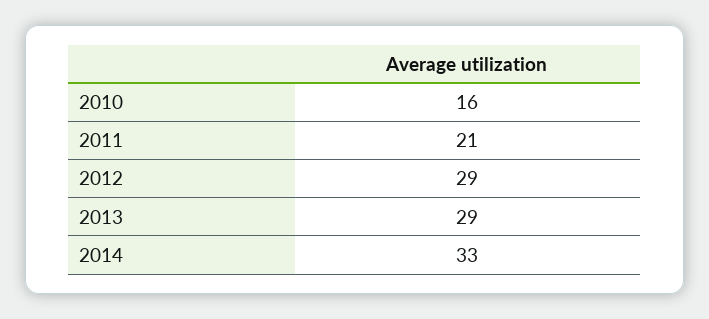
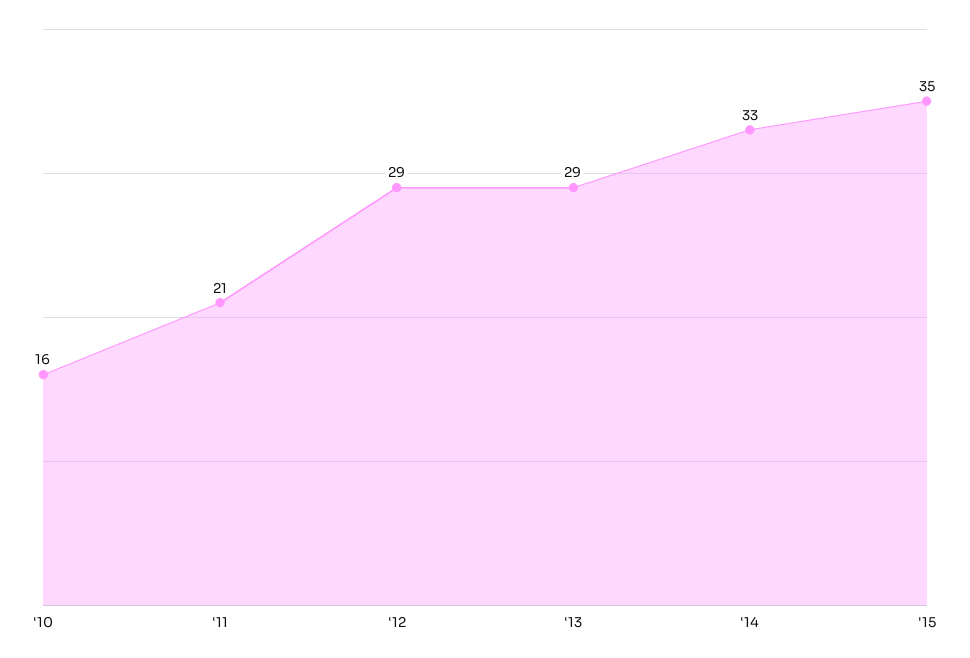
'15: none -> 35

